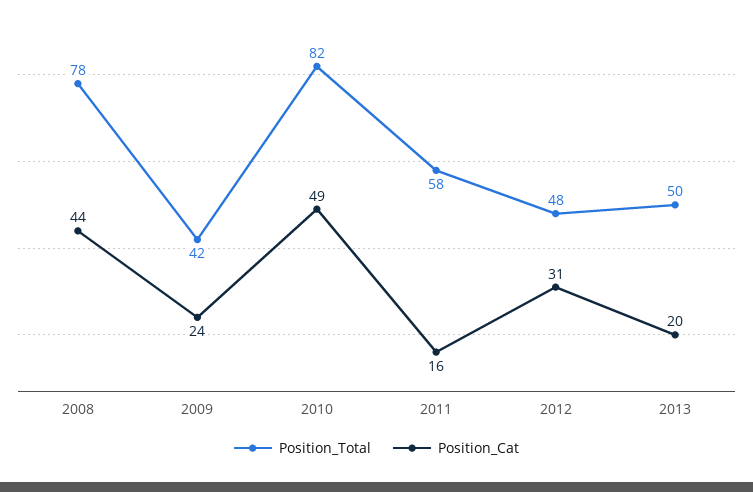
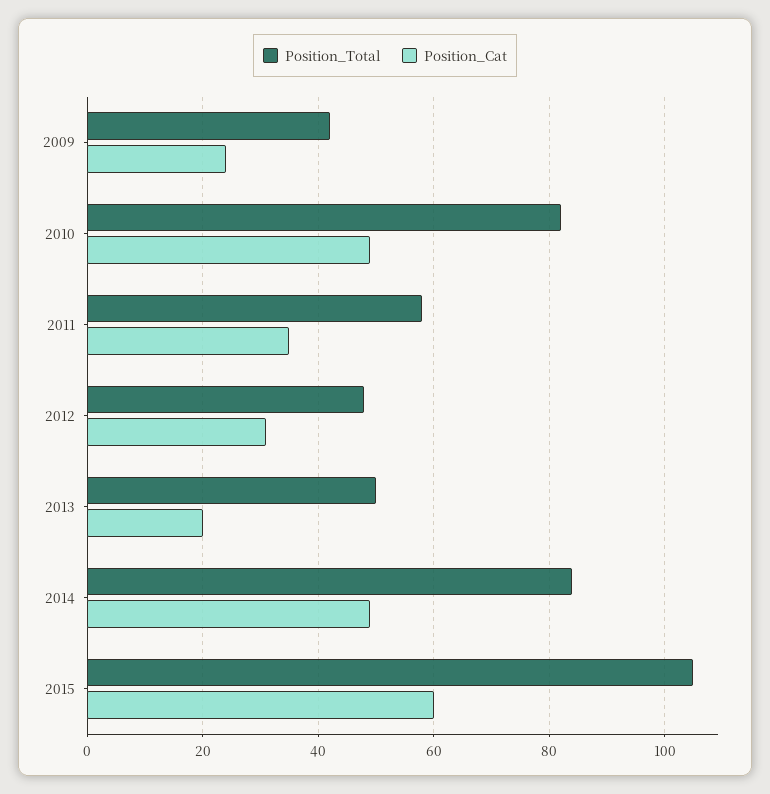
Position_Total, 2008: 78 -> none
Position_Cat, 2008: 44 -> none
Position_Cat, 2011: 16 -> 35
Position_Total, 2014: none -> 85
Position_Cat, 2014: none -> 50
Position_Total, 2015: none -> 105
Position_Cat, 2015: none -> 60

